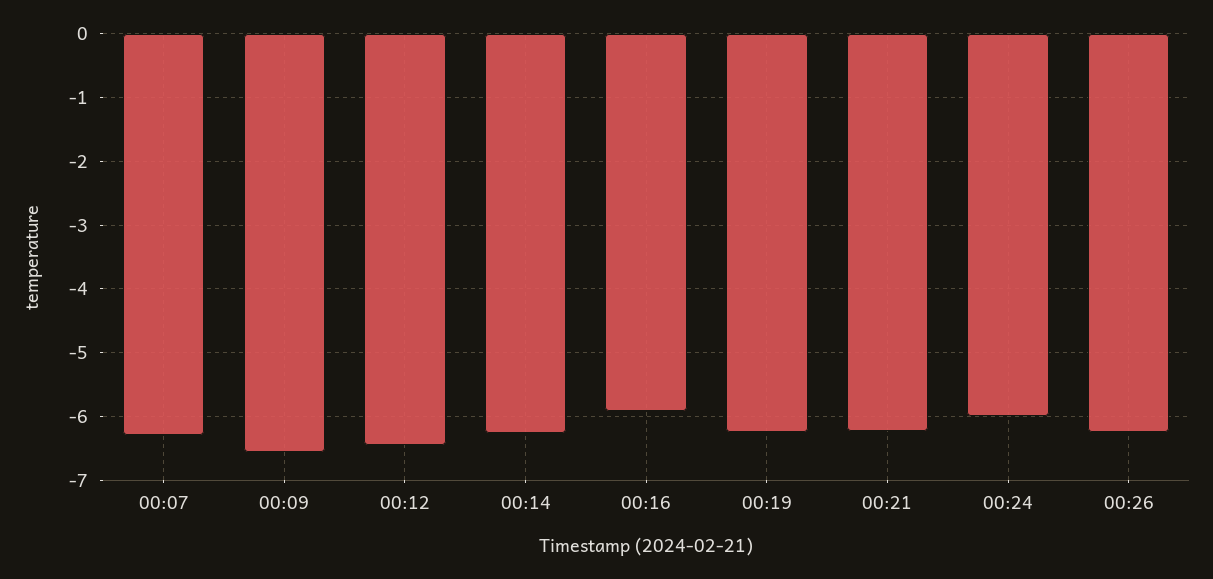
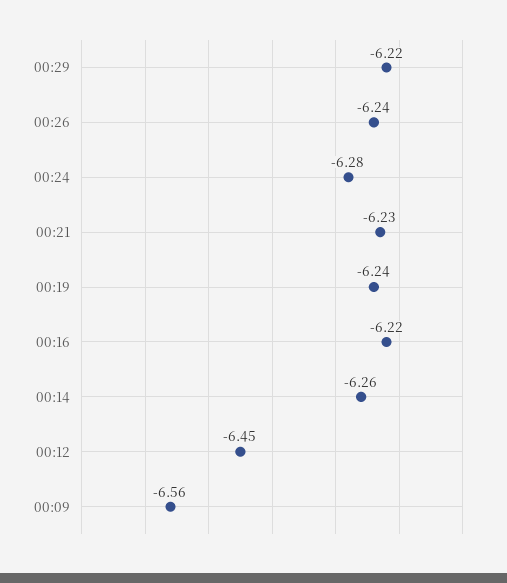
00:07: -6.3 -> none
00:16: -5.9 -> -6.22
00:24: -6 -> -6.28
00:29: none -> -6.22

